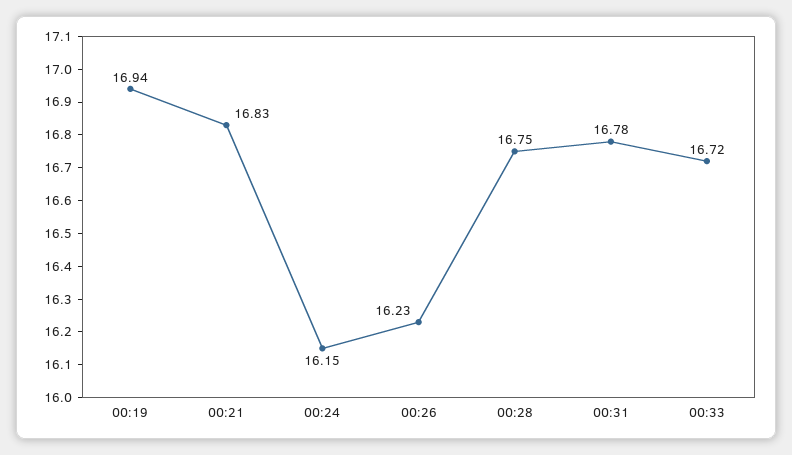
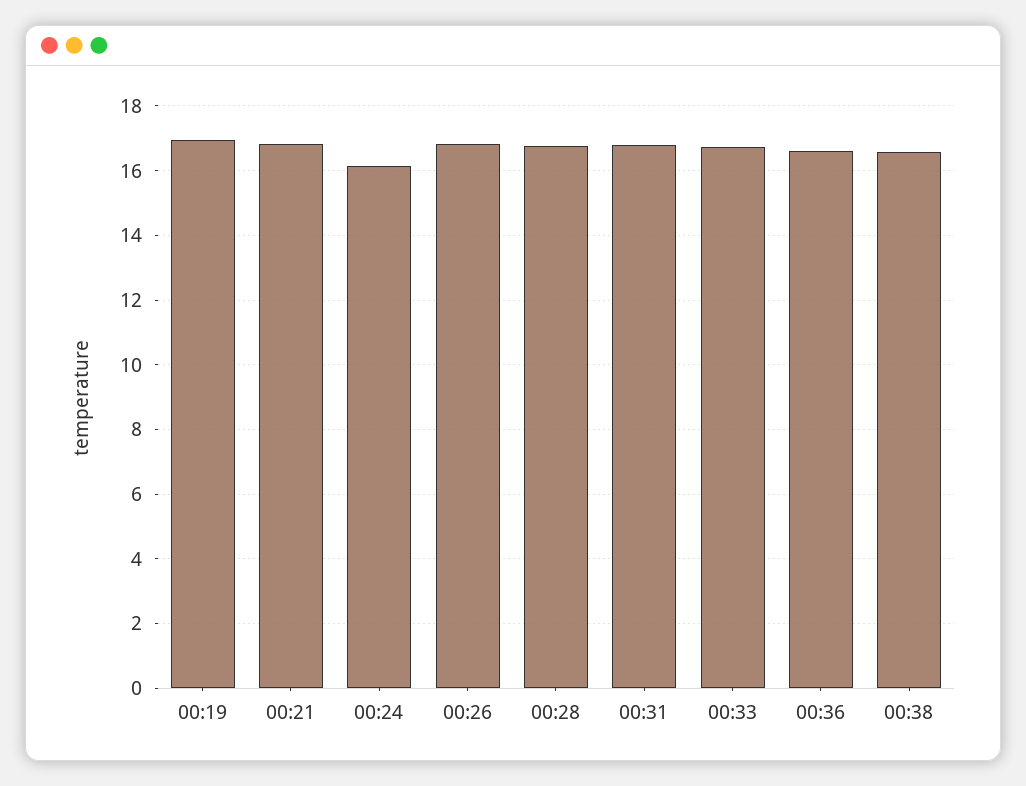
00:26: 16.23 -> 16.8
00:36: none -> 16.6
00:38: none -> 16.6

